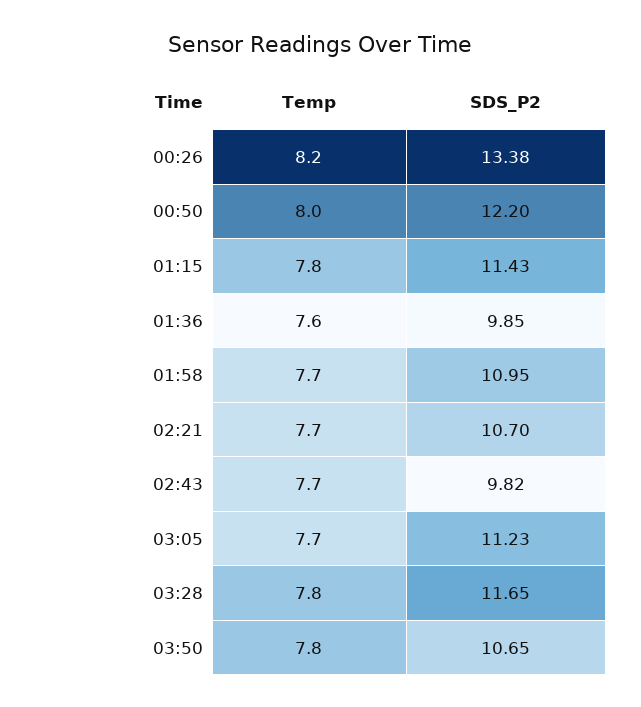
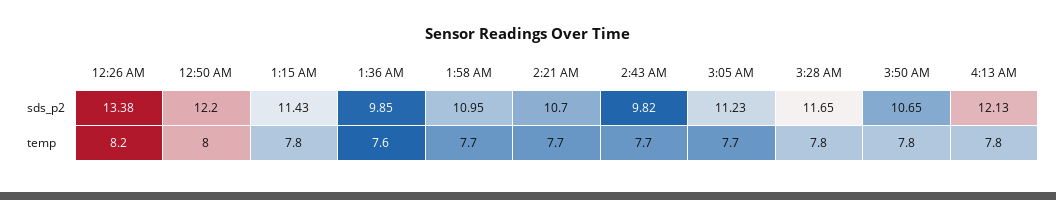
SDS_P2, 4:13 AM: none -> 12.13
Temp, 4:13 AM: none -> 7.8

